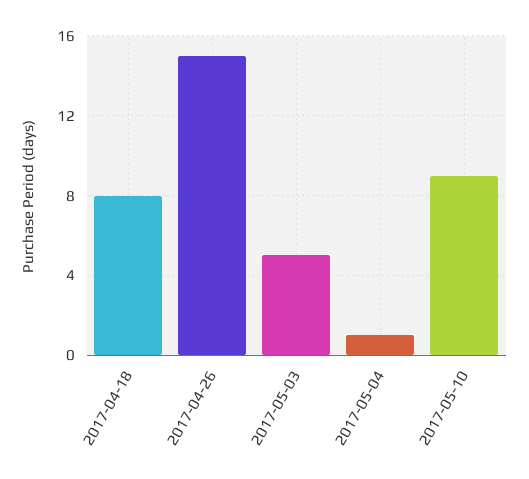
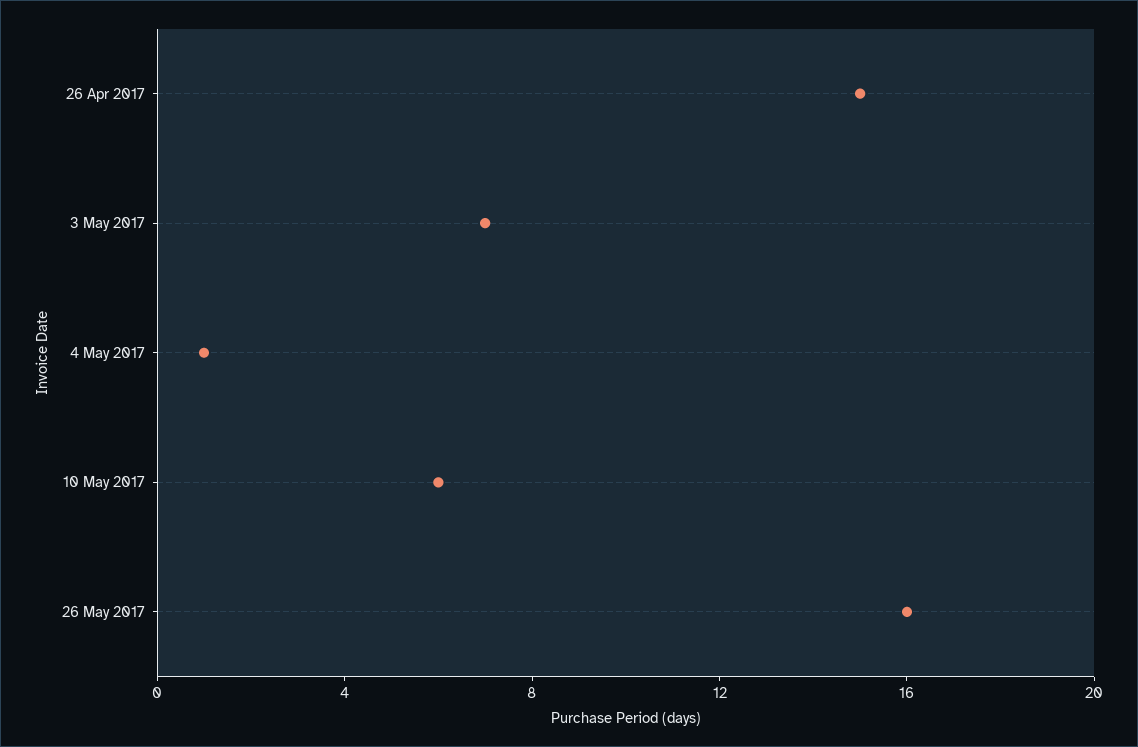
2017-04-18: 8 -> none
2017-05-03: 5 -> 7
2017-05-10: 9 -> 6
26 May 2017: none -> 16

